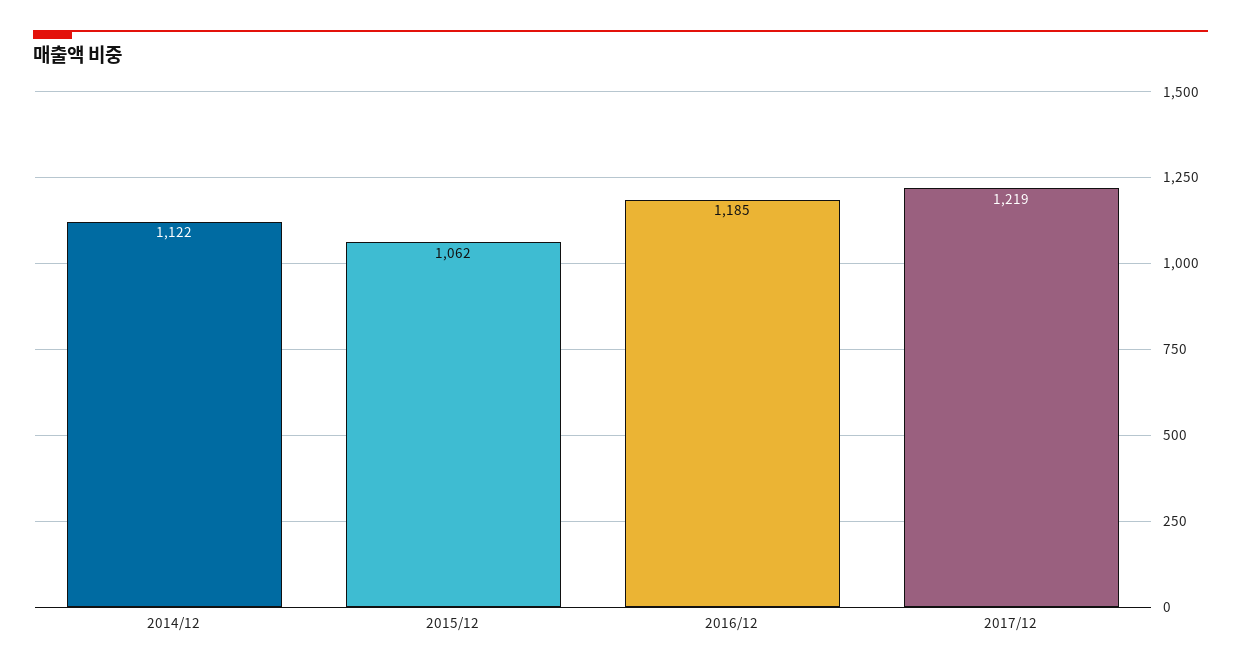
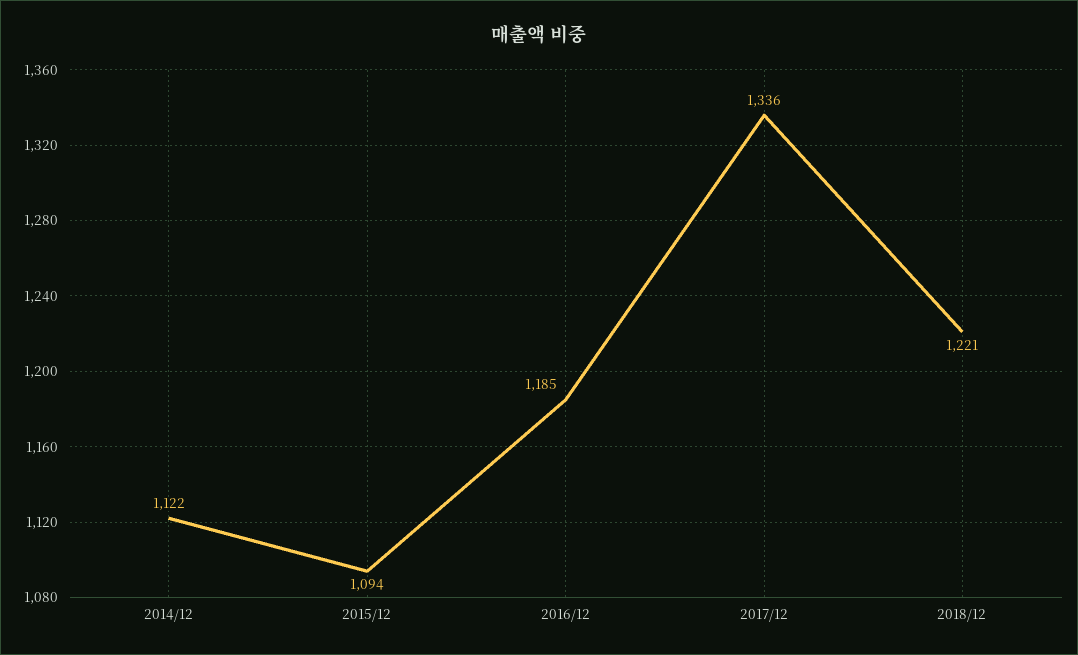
2015/12: 1062 -> 1094
2017/12: 1219 -> 1336
2018/12: none -> 1221

